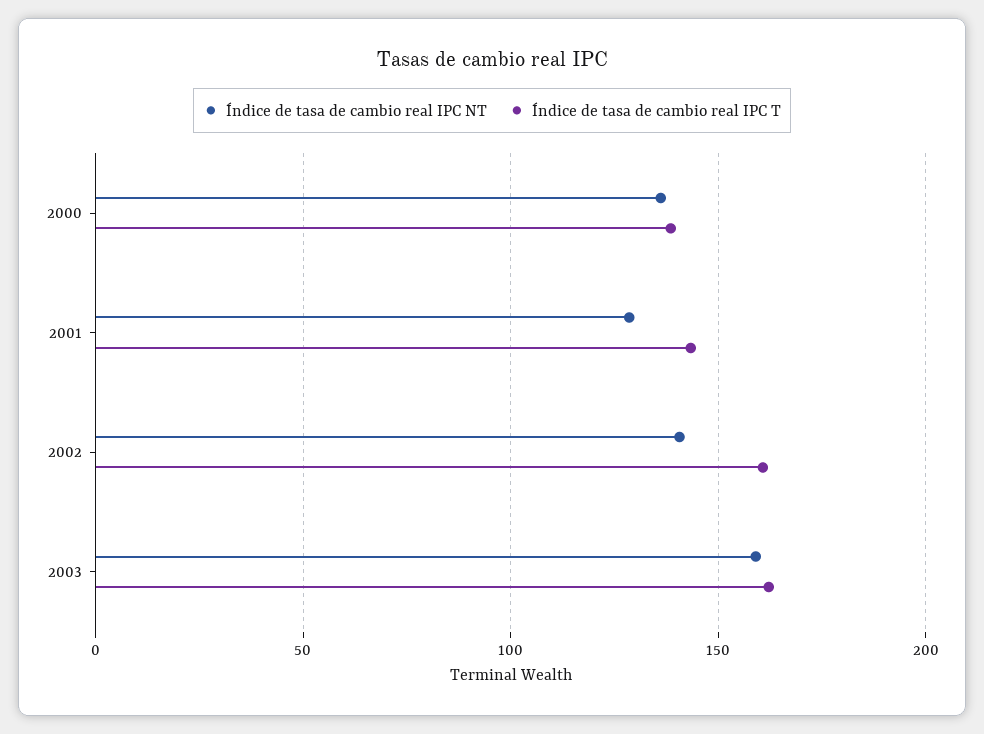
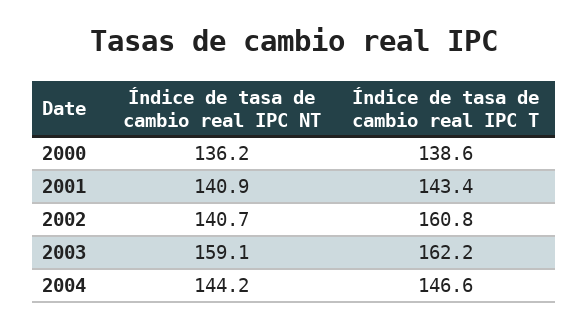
Índice de tasa de cambio real IPC NT, 2001: 130 -> 140.9
Índice de tasa de cambio real IPC NT, 2004: none -> 144.2
Índice de tasa de cambio real IPC T, 2004: none -> 146.6

